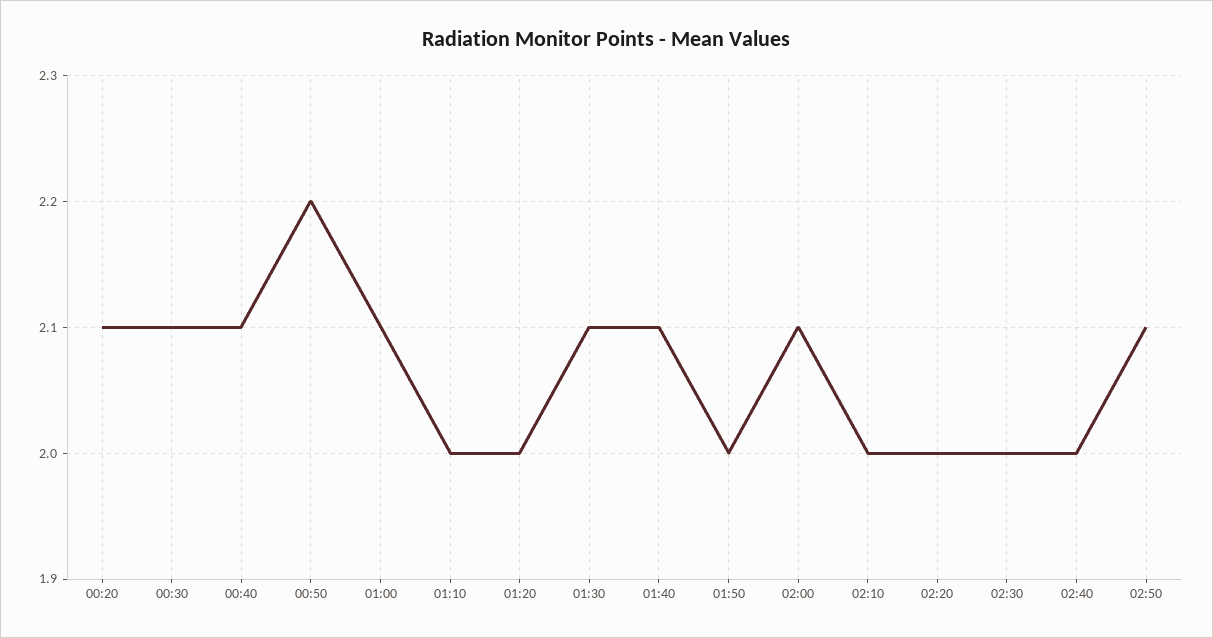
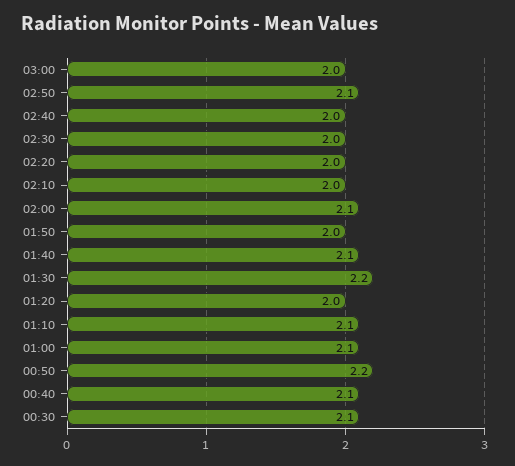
00:20: 2.1 -> none
01:10: 2 -> 2.1
01:30: 2.1 -> 2.2
03:00: none -> 2

